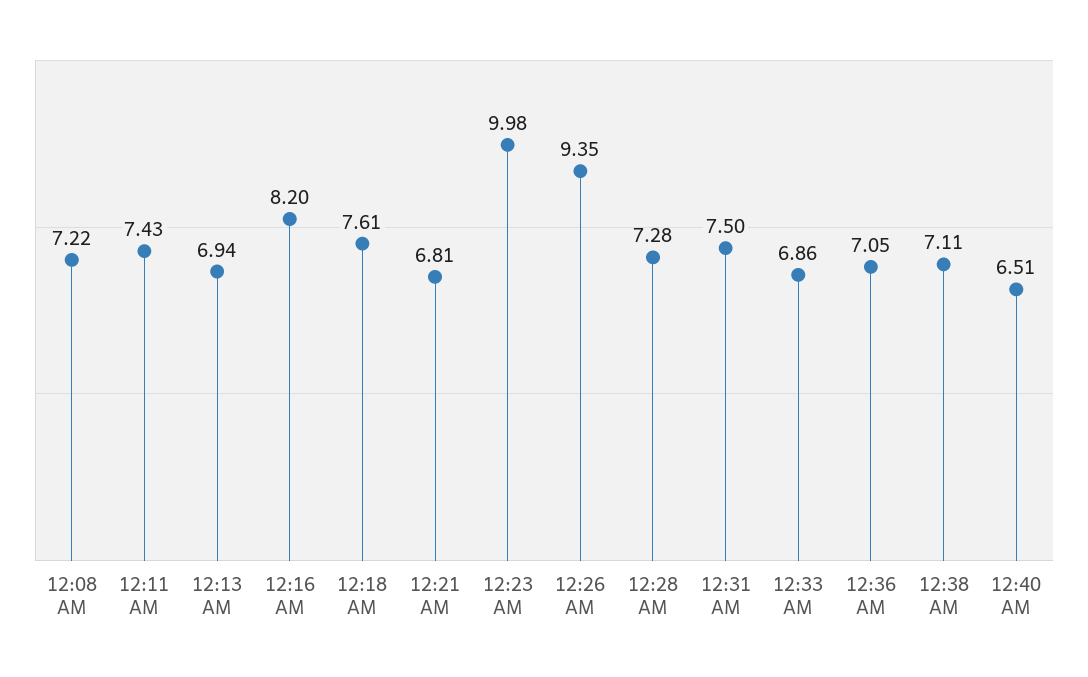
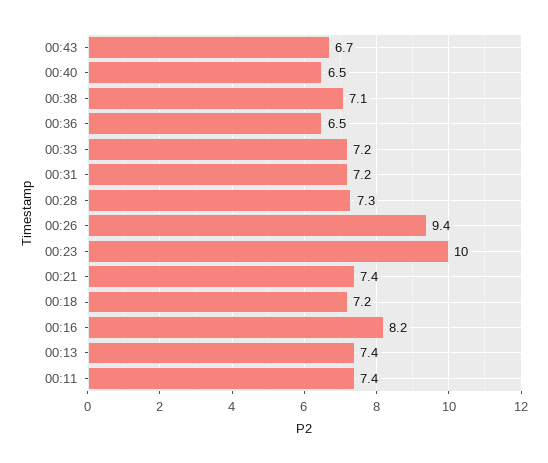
12:08 AM: 7.22 -> none
12:13 AM: 6.94 -> 7.4
12:18 AM: 7.61 -> 7.2
12:21 AM: 6.81 -> 7.4
12:31 AM: 7.5 -> 7.2
12:33 AM: 6.86 -> 7.2
12:36 AM: 7.05 -> 6.5
00:43: none -> 6.7

